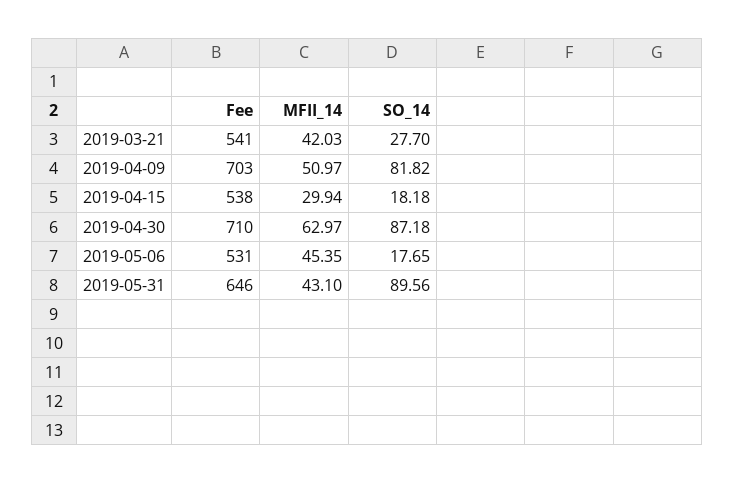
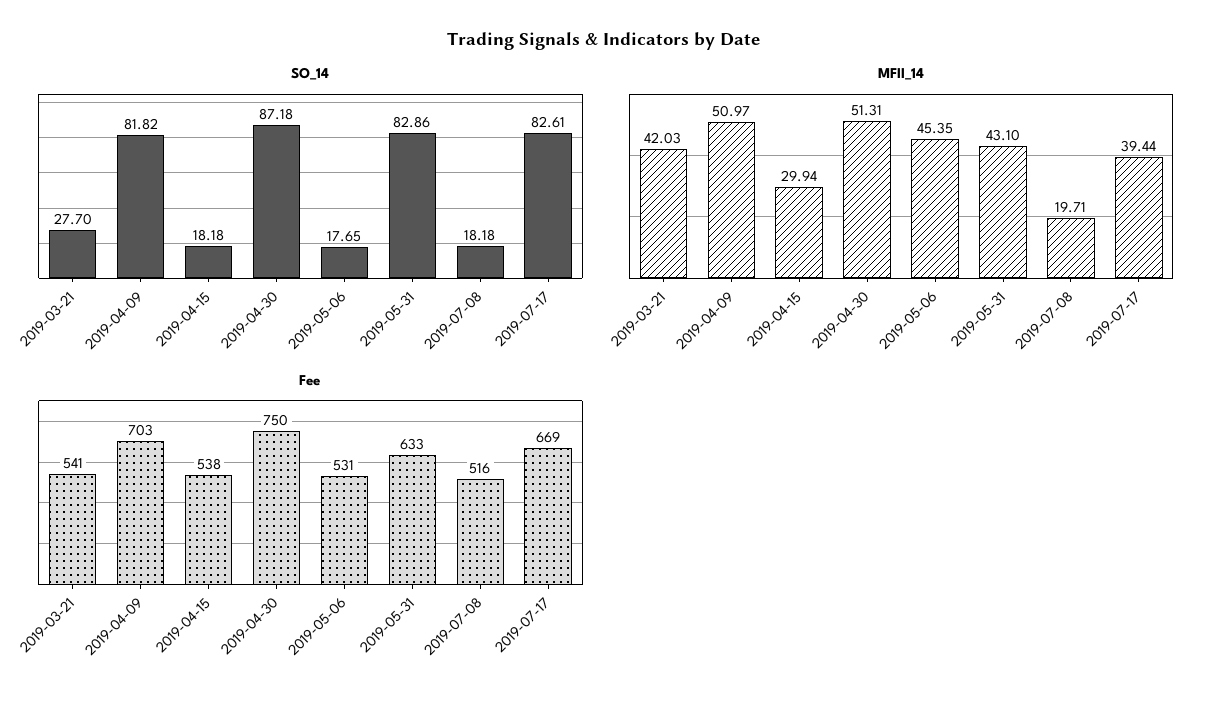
Fee, 2019-04-30: 710 -> 750
MFII_14, 2019-04-30: 62.97 -> 51.31
Fee, 2019-05-31: 646 -> 633
SO_14, 2019-05-31: 89.56 -> 82.86
SO_14, 2019-07-08: none -> 18.18
SO_14, 2019-07-17: none -> 82.61
MFII_14, 2019-07-08: none -> 19.71
MFII_14, 2019-07-17: none -> 39.44
Fee, 2019-07-08: none -> 516
Fee, 2019-07-17: none -> 669

